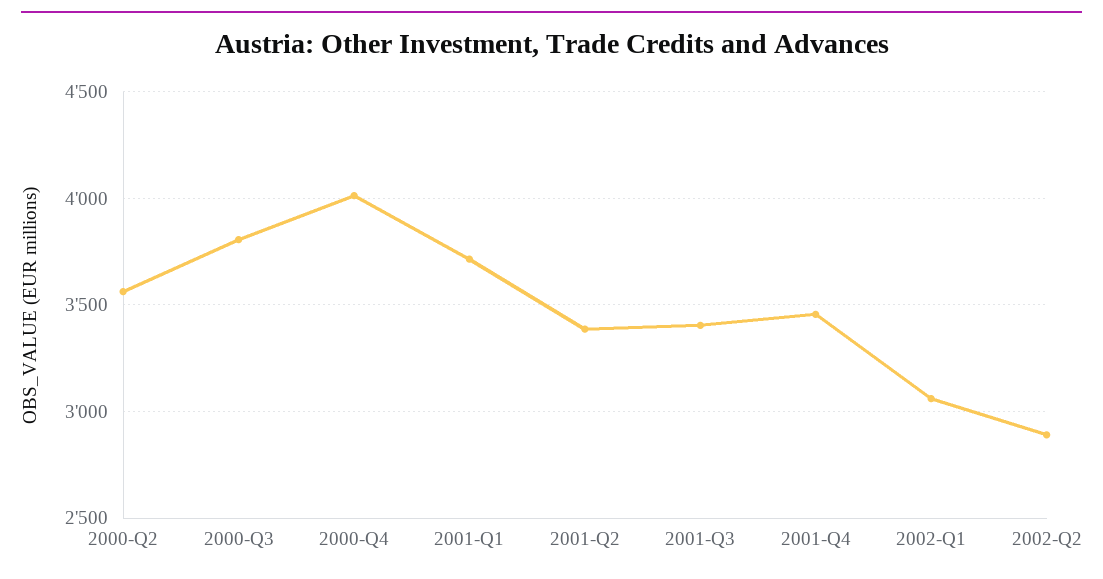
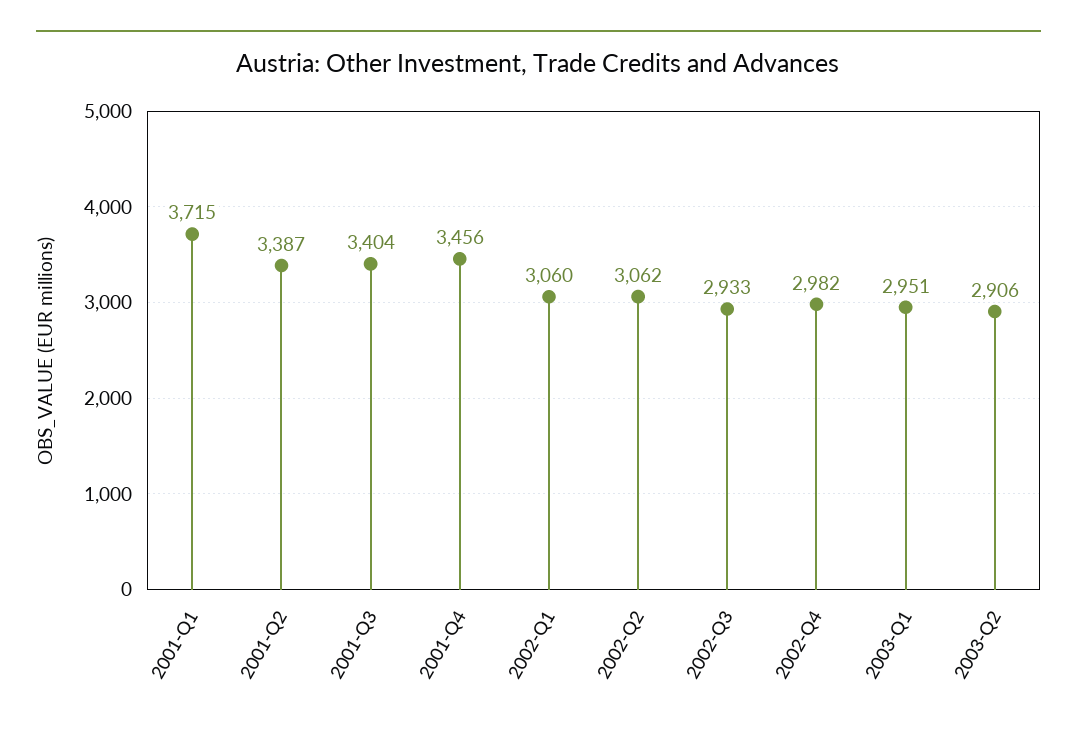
2000-Q2: 3550 -> none
2000-Q3: 3800 -> none
2000-Q4: 4000 -> none
2002-Q2: 2900 -> 3062
2002-Q3: none -> 2933
2002-Q4: none -> 2982
2003-Q1: none -> 2951
2003-Q2: none -> 2906

